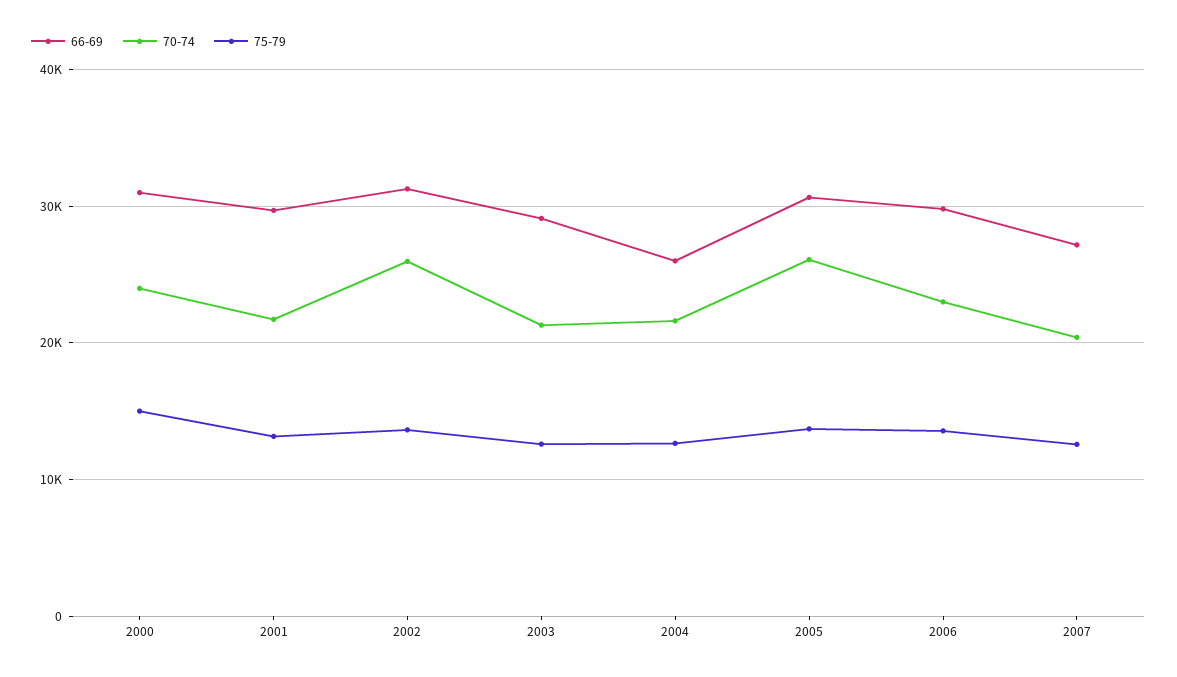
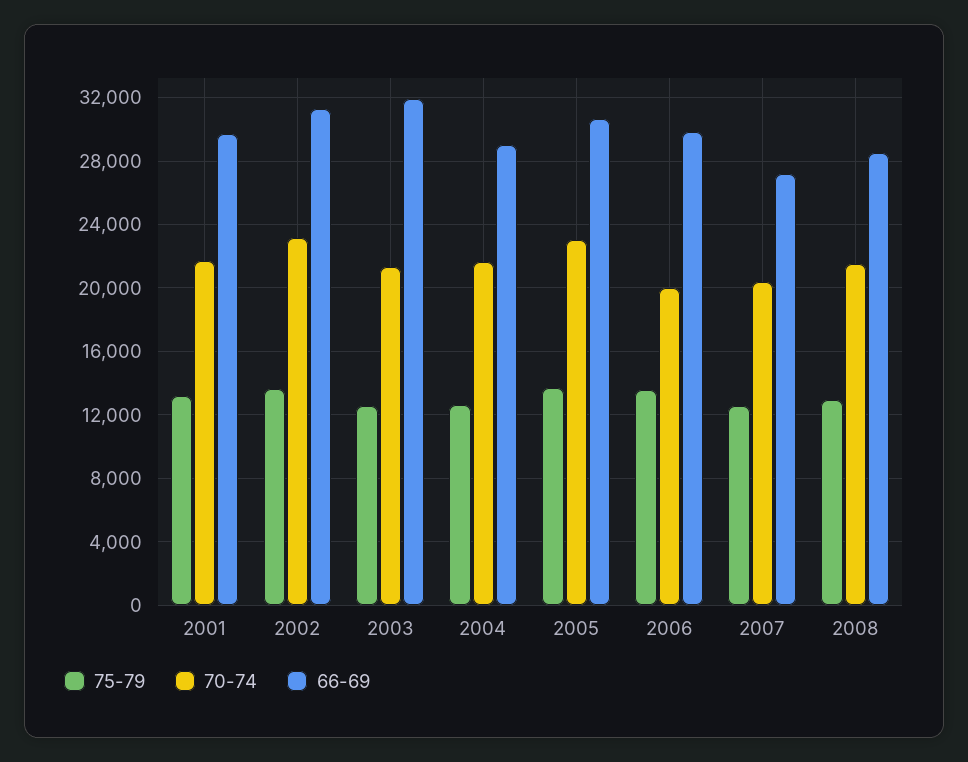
66-69, 2000: 31000 -> none
70-74, 2000: 24000 -> none
75-79, 2000: 15000 -> none
70-74, 2002: 26000 -> 23000
66-69, 2003: 29000 -> 32000
66-69, 2004: 26000 -> 29000
70-74, 2005: 26000 -> 23000
70-74, 2006: 23000 -> 20000
75-79, 2008: none -> 13000
70-74, 2008: none -> 21500
66-69, 2008: none -> 28500

